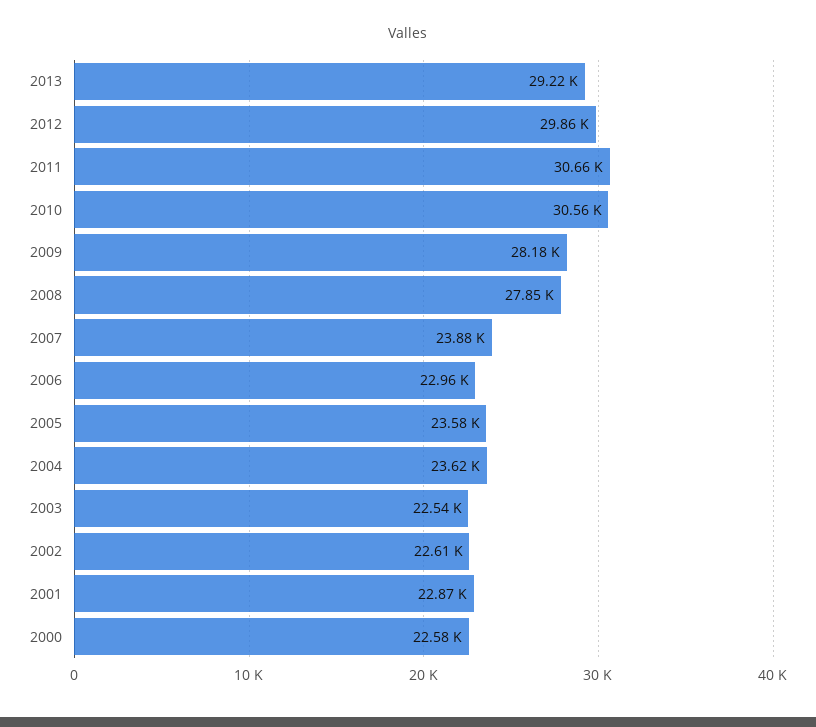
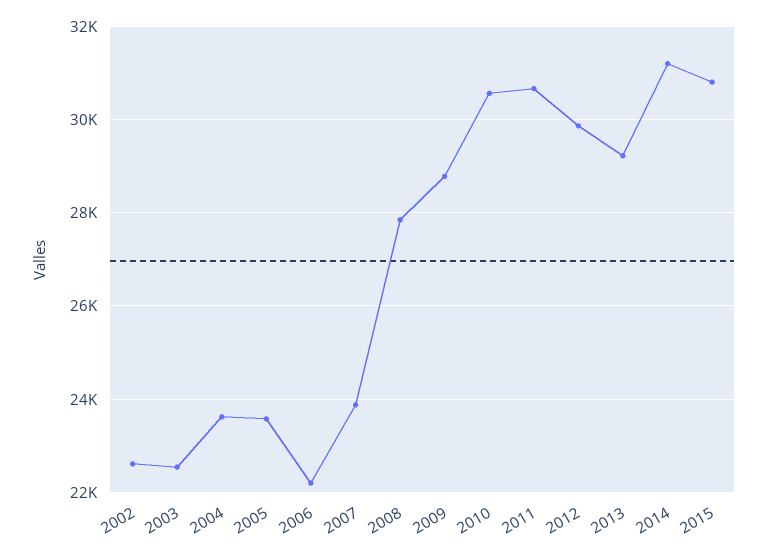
2009: 28180 -> 28800
2006: 22960 -> 22200
2001: 22870 -> none
2000: 22580 -> none
2014: none -> 31200
2015: none -> 30800

